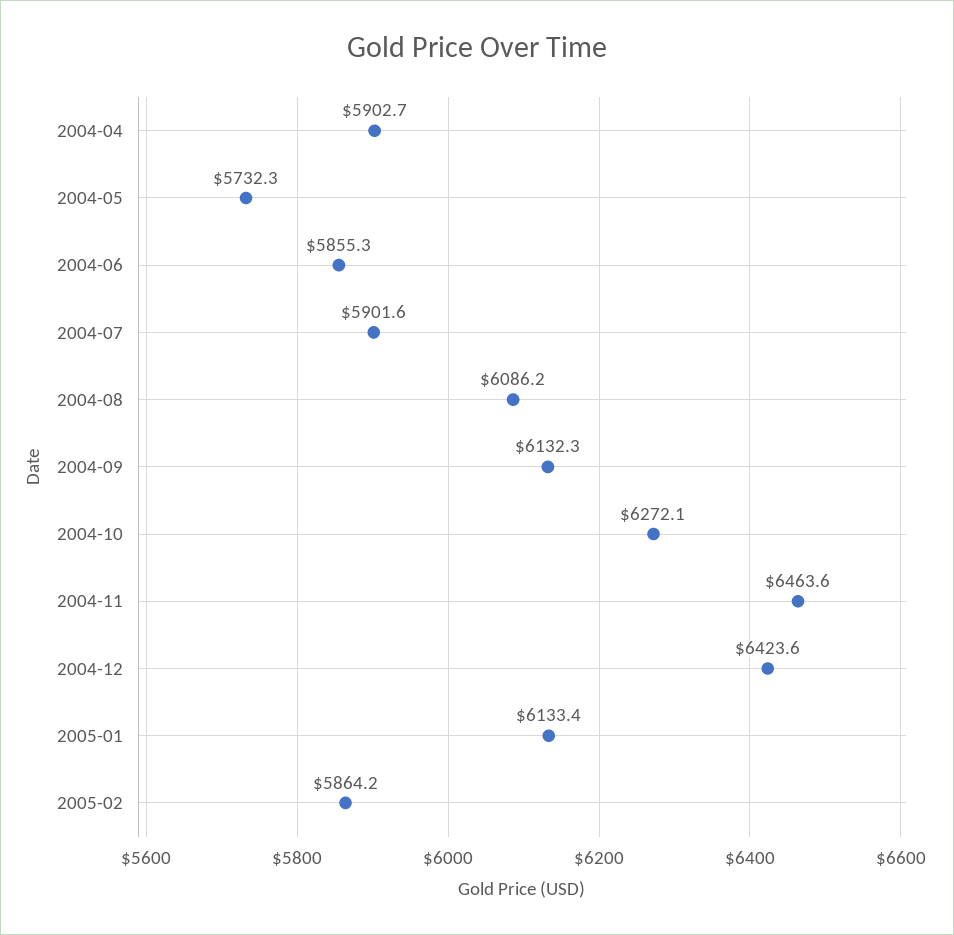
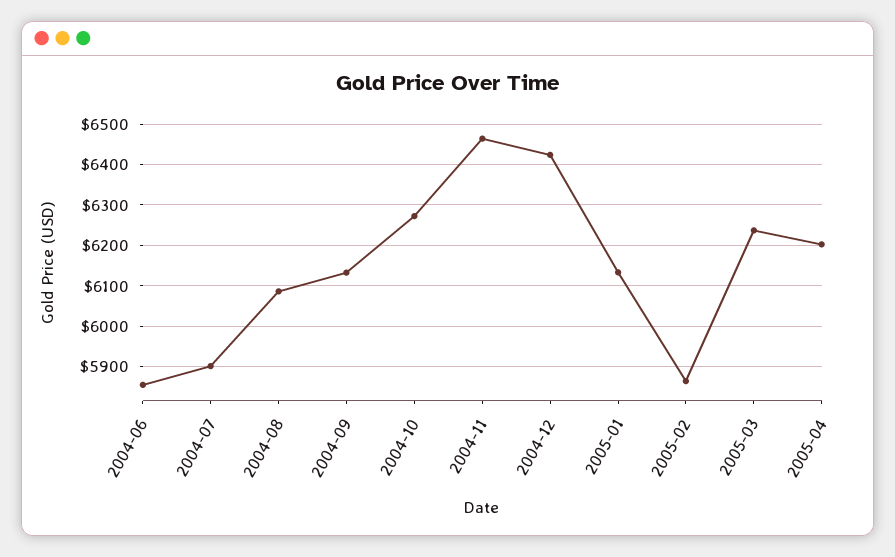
2004-04: 5902.7 -> none
2004-05: 5732.3 -> none
2005-03: none -> 6240
2005-04: none -> 6200

